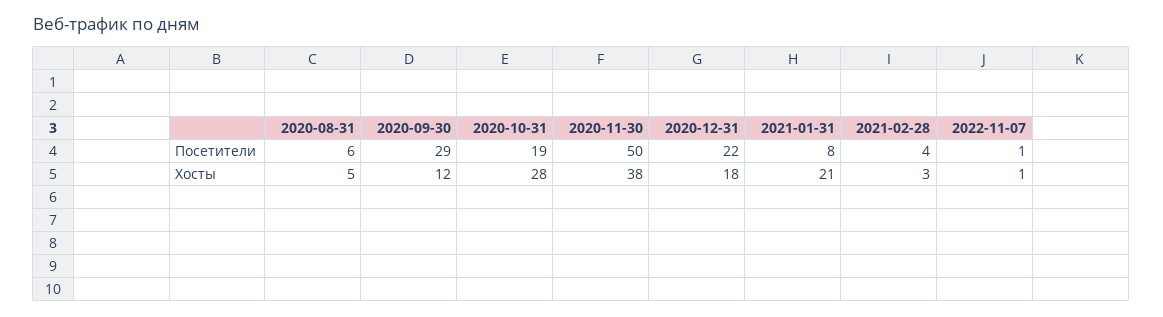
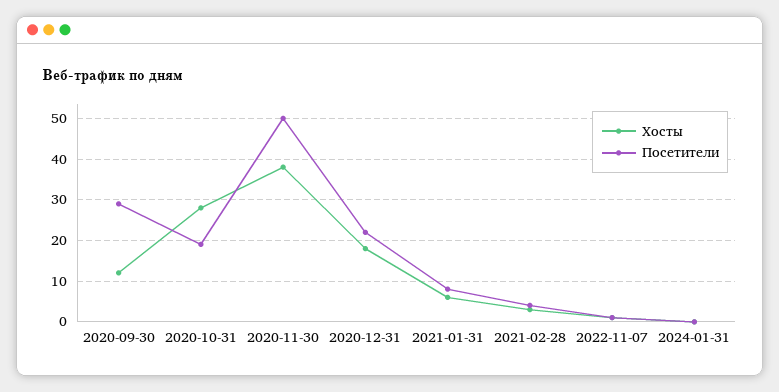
Посетители, 2020-08-31: 6 -> none
Хосты, 2020-08-31: 5 -> none
Хосты, 2021-01-31: 21 -> 5
Хосты, 2024-01-31: none -> 0
Посетители, 2024-01-31: none -> 0

